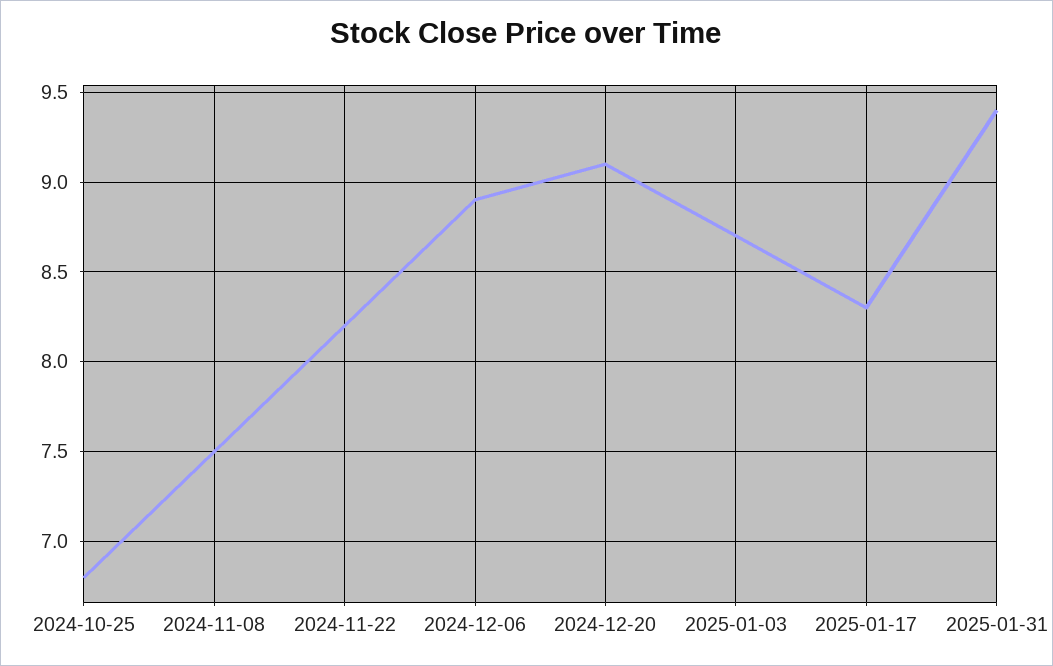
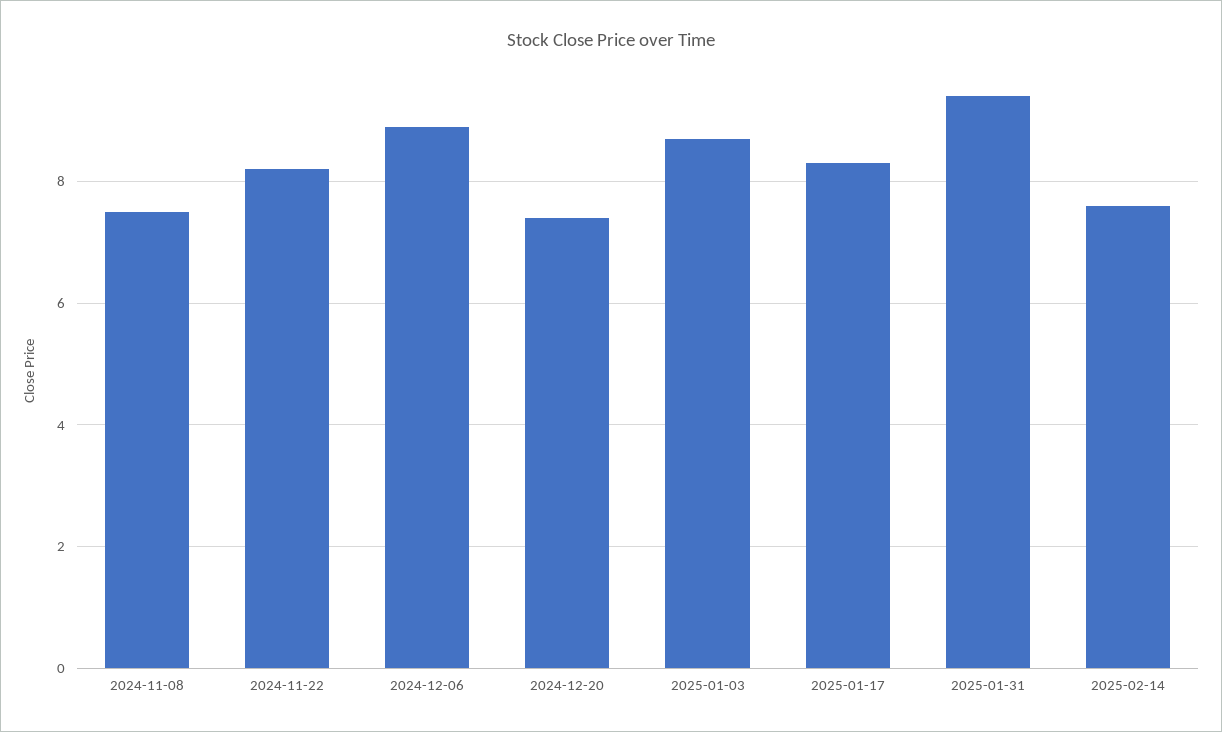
2024-10-25: 6.8 -> none
2024-12-20: 9.1 -> 7.5
2025-02-14: none -> 7.5

